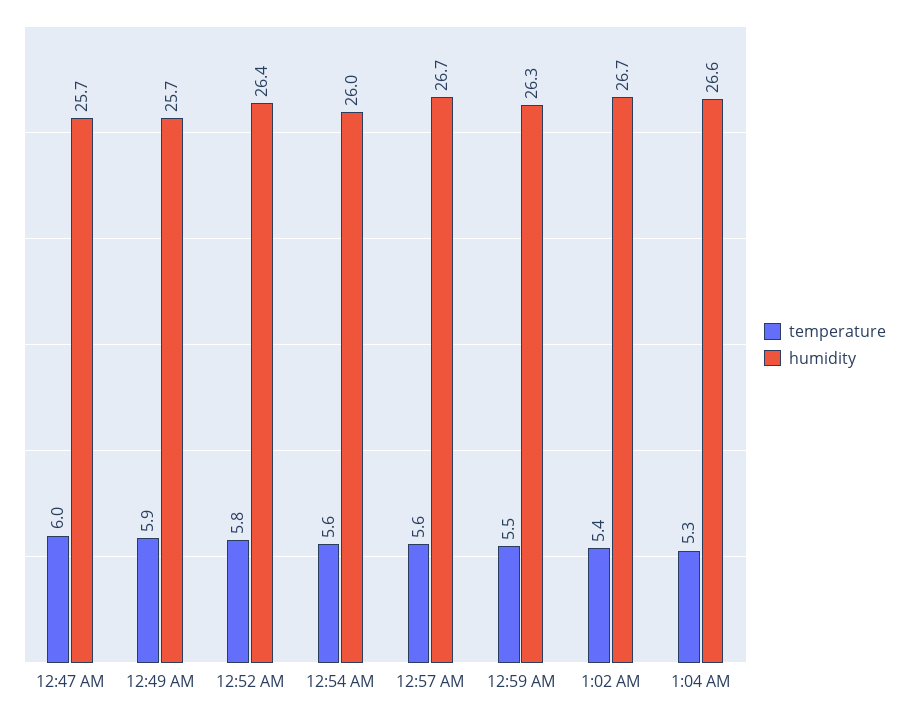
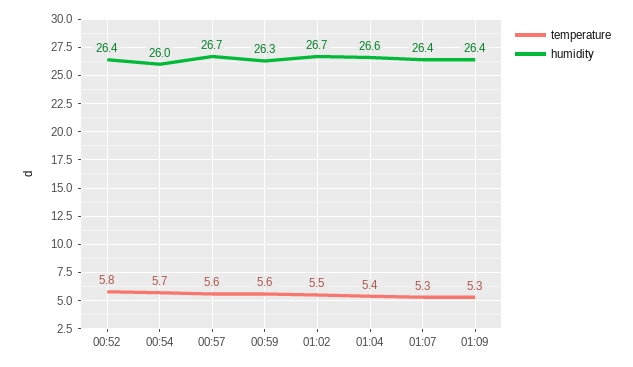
temperature, 12:47 AM: 6 -> none
humidity, 12:47 AM: 25.7 -> none
temperature, 12:49 AM: 5.9 -> none
humidity, 12:49 AM: 25.7 -> none
temperature, 12:54 AM: 5.6 -> 5.7
temperature, 12:59 AM: 5.5 -> 5.6
temperature, 1:02 AM: 5.4 -> 5.5
temperature, 1:04 AM: 5.3 -> 5.4
temperature, 01:07: none -> 5.3
humidity, 01:07: none -> 26.4
temperature, 01:09: none -> 5.3
humidity, 01:09: none -> 26.4

